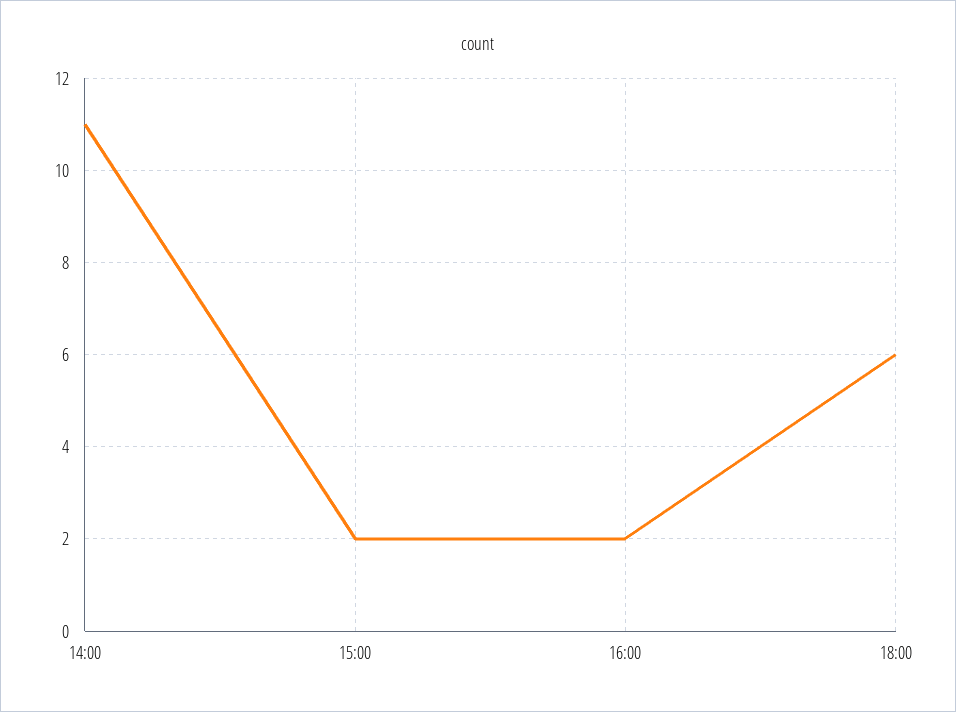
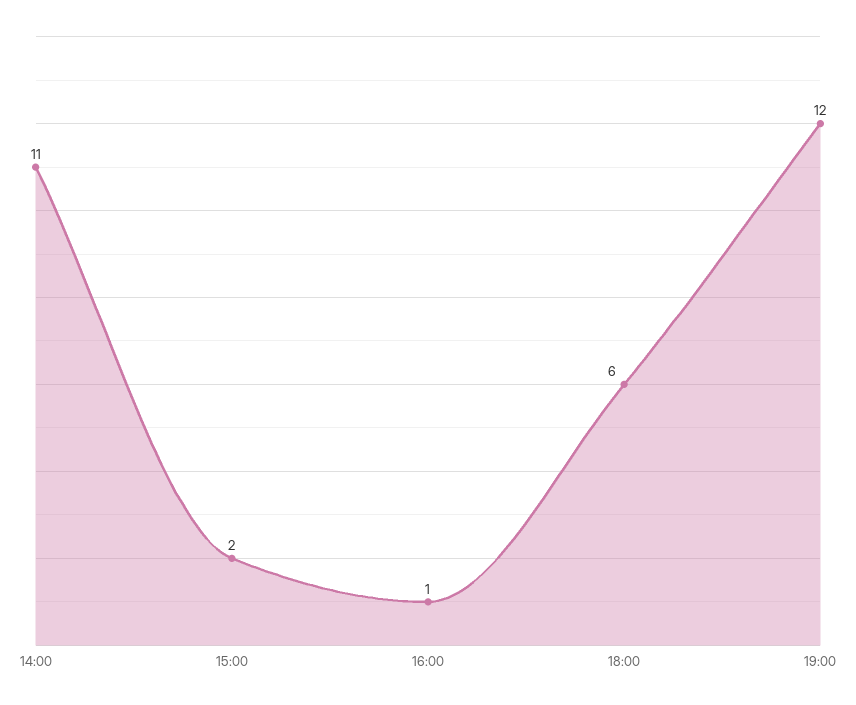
16:00: 2 -> 1
19:00: none -> 12

